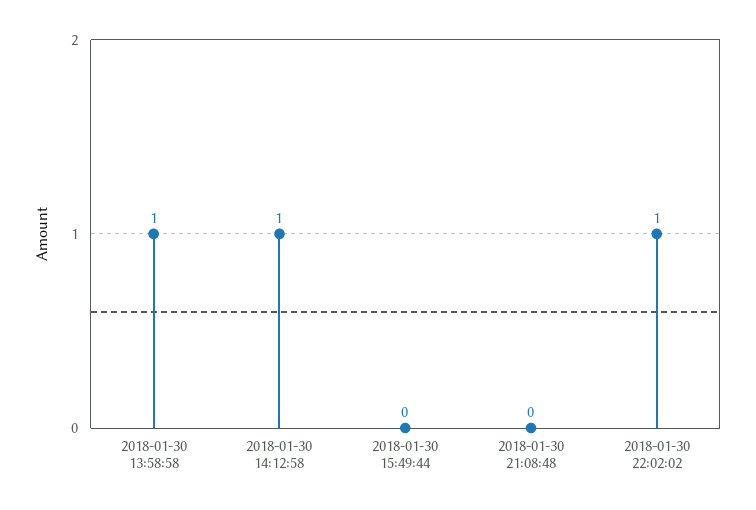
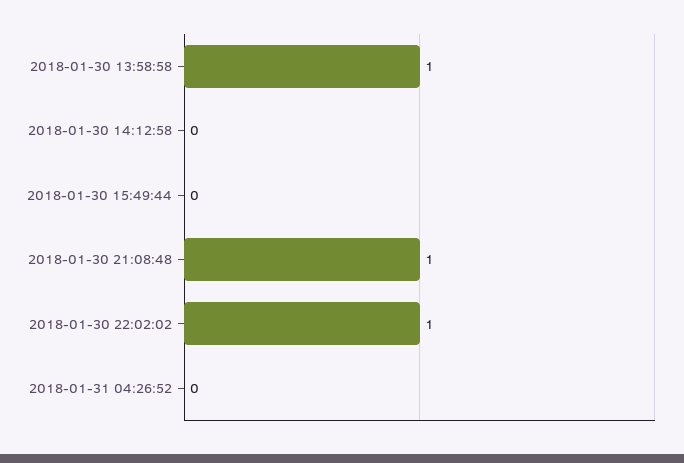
2018-01-30 14:12:58: 1 -> 0
2018-01-30 21:08:48: 0 -> 1
2018-01-31 04:26:52: none -> 0

